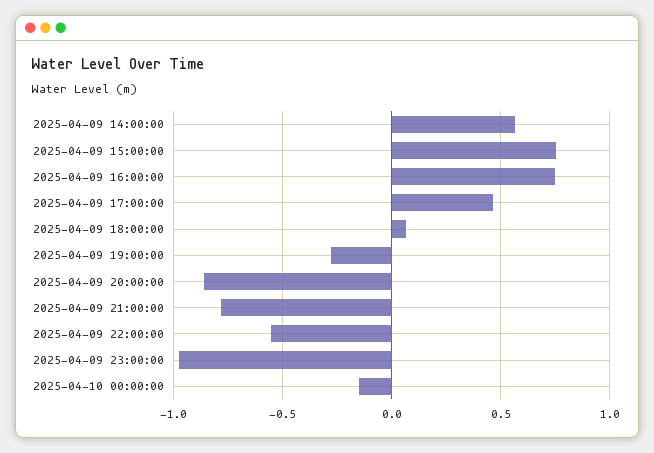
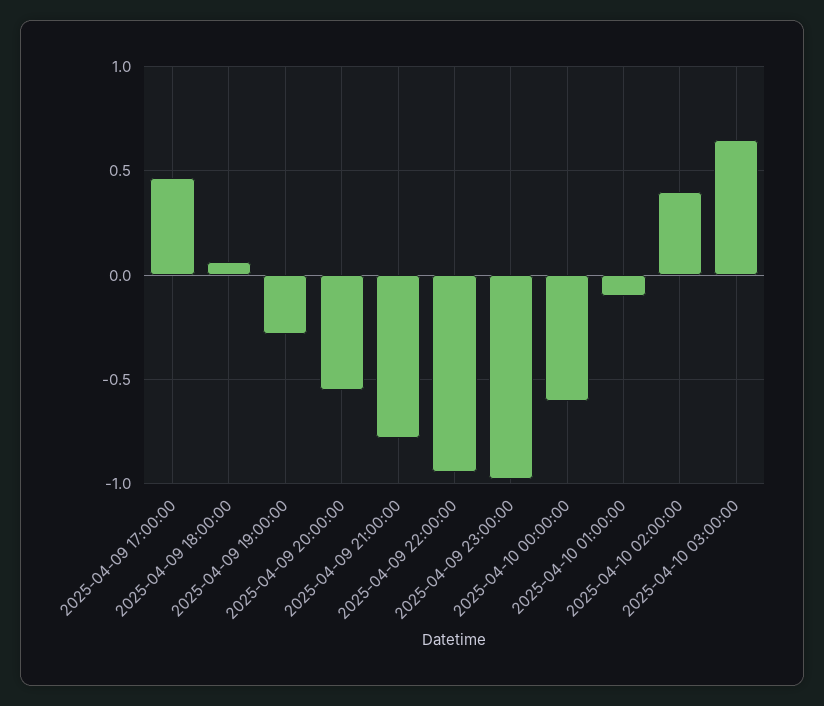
2025-04-09 14:00:00: 0.55 -> none
2025-04-09 15:00:00: 0.75 -> none
2025-04-09 16:00:00: 0.75 -> none
2025-04-09 20:00:00: -0.85 -> -0.55
2025-04-09 22:00:00: -0.55 -> -0.95
2025-04-10 00:00:00: -0.15 -> -0.6
2025-04-10 01:00:00: none -> -0.1
2025-04-10 02:00:00: none -> 0.4
2025-04-10 03:00:00: none -> 0.65

